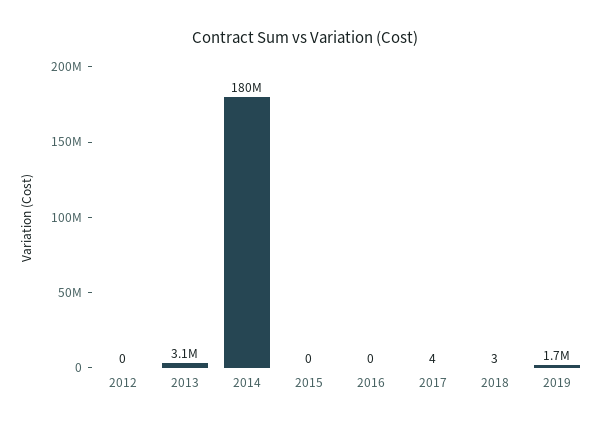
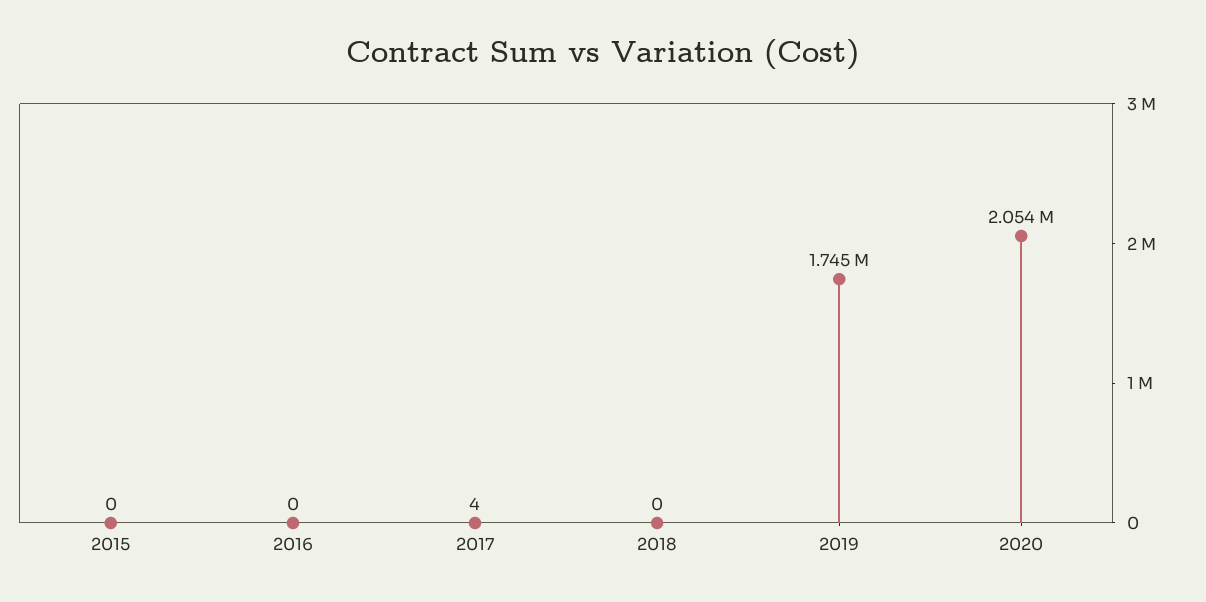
2012: 0 -> none
2013: 3100000 -> none
2014: 180000000 -> none
2018: 3 -> 0
2020: none -> 2054000

